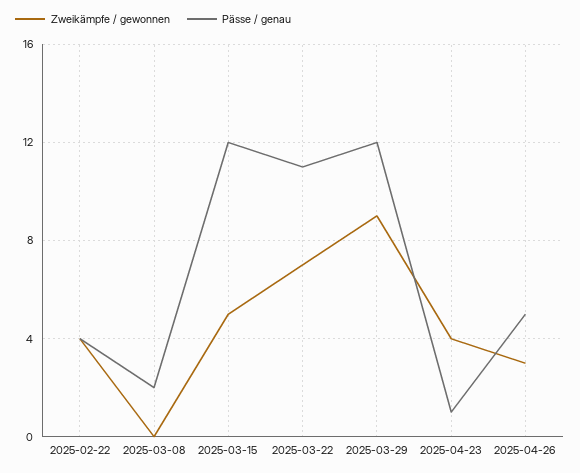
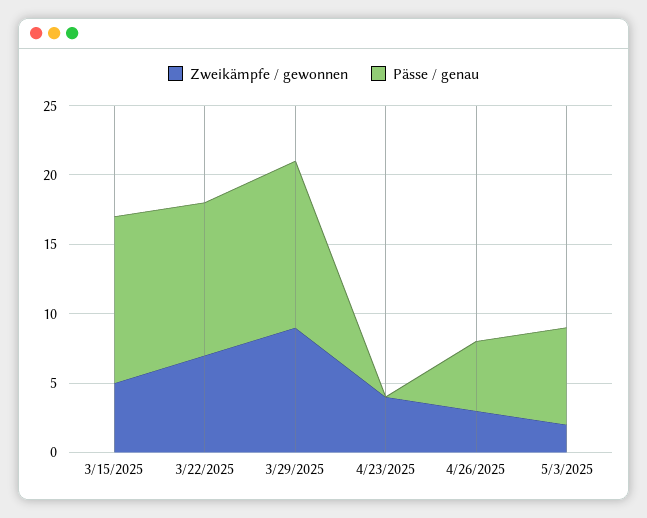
Zweikämpfe / gewonnen, 2025-02-22: 4 -> none
Pässe / genau, 2025-02-22: 4 -> none
Zweikämpfe / gewonnen, 2025-03-08: 0 -> none
Pässe / genau, 2025-03-08: 2 -> none
Pässe / genau, 2025-04-23: 1 -> 0
Zweikämpfe / gewonnen, 5/3/2025: none -> 2
Pässe / genau, 5/3/2025: none -> 7

